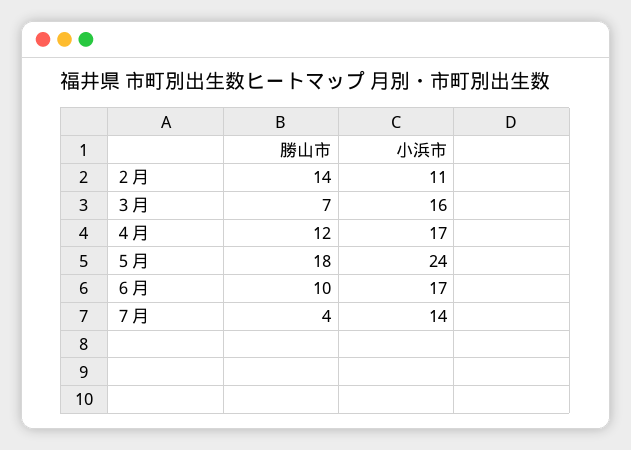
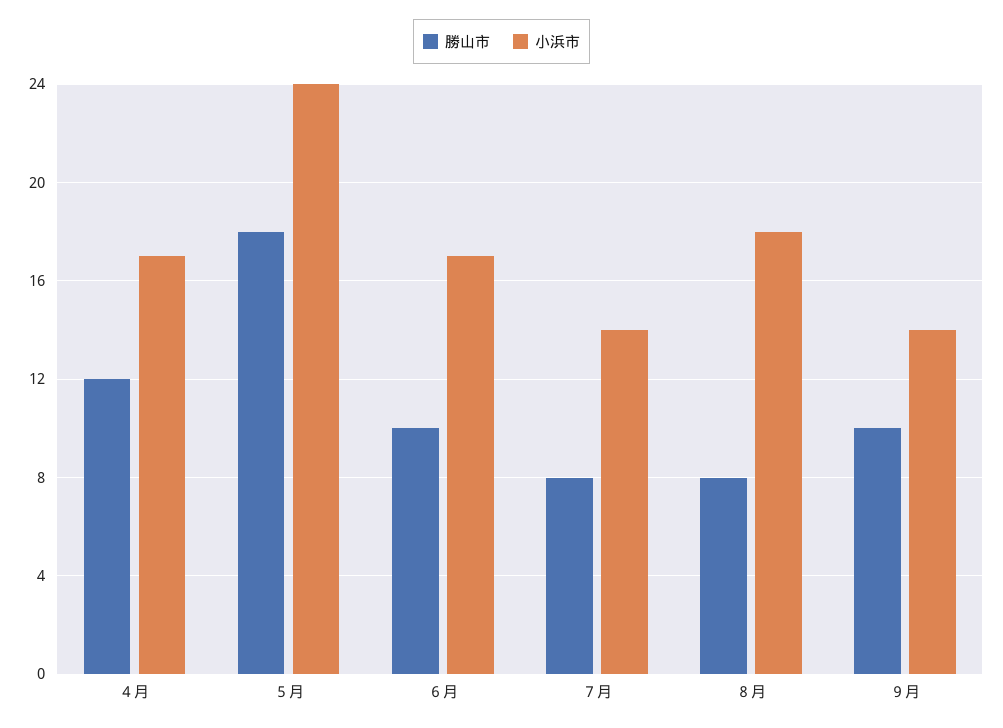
勝山市, ２月: 14 -> none
小浜市, ２月: 11 -> none
勝山市, ３月: 7 -> none
小浜市, ３月: 16 -> none
勝山市, ７月: 4 -> 8
勝山市, ８月: none -> 8
小浜市, ８月: none -> 18
勝山市, ９月: none -> 10
小浜市, ９月: none -> 14

